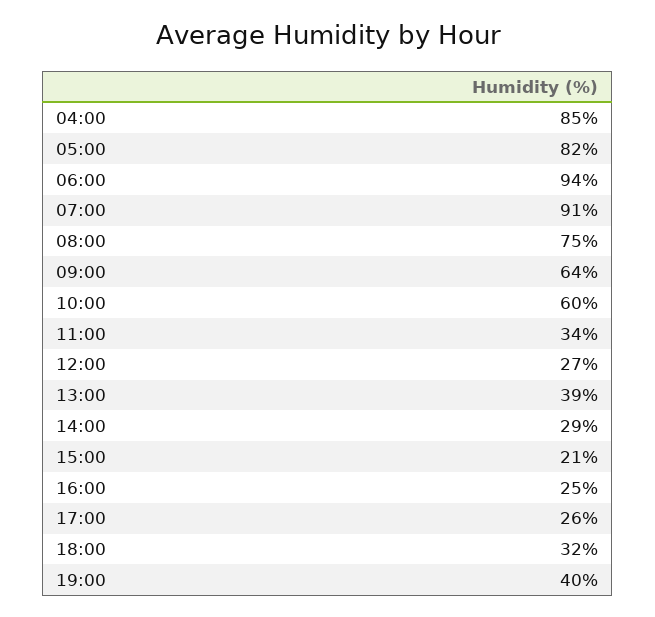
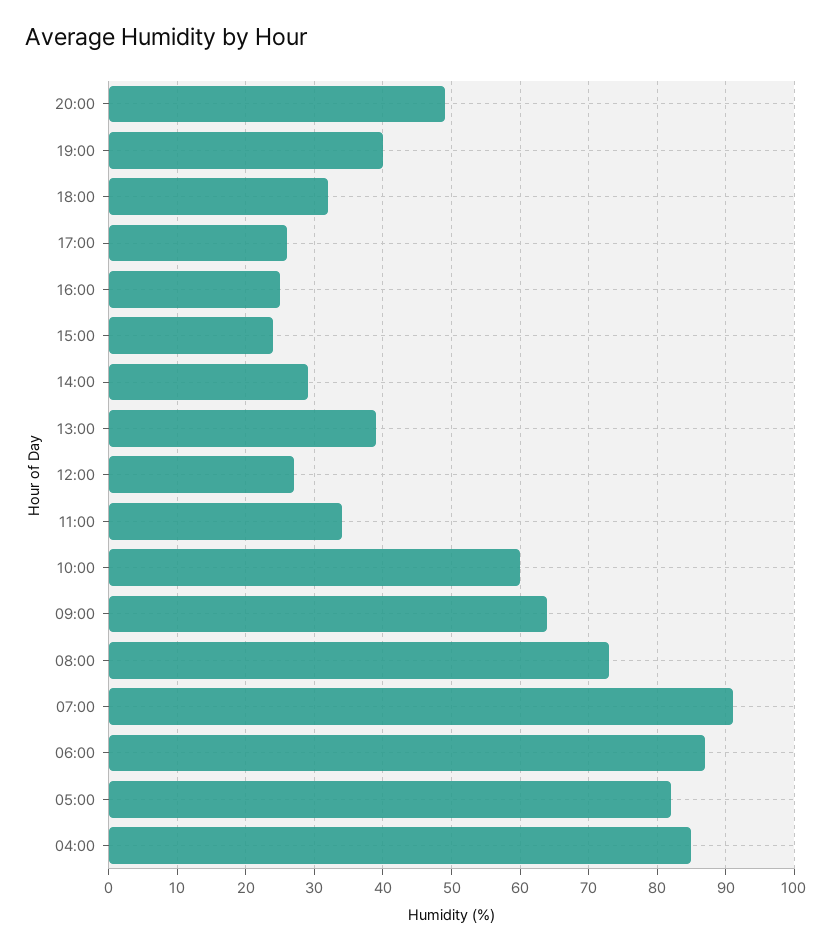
06:00: 94 -> 87
08:00: 75 -> 73
15:00: 21 -> 24
20:00: none -> 49

